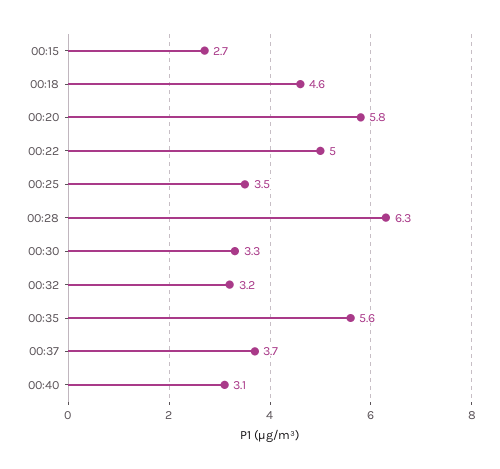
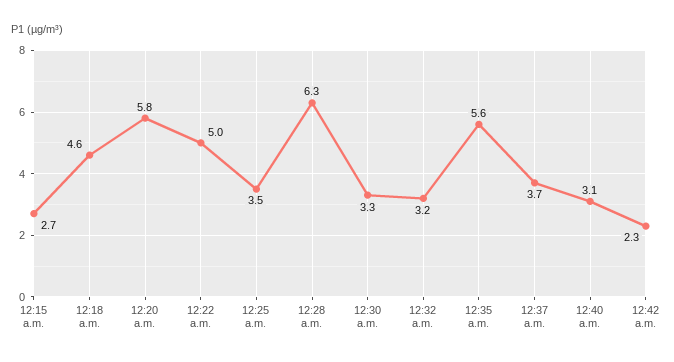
12:42 a.m.: none -> 2.3

